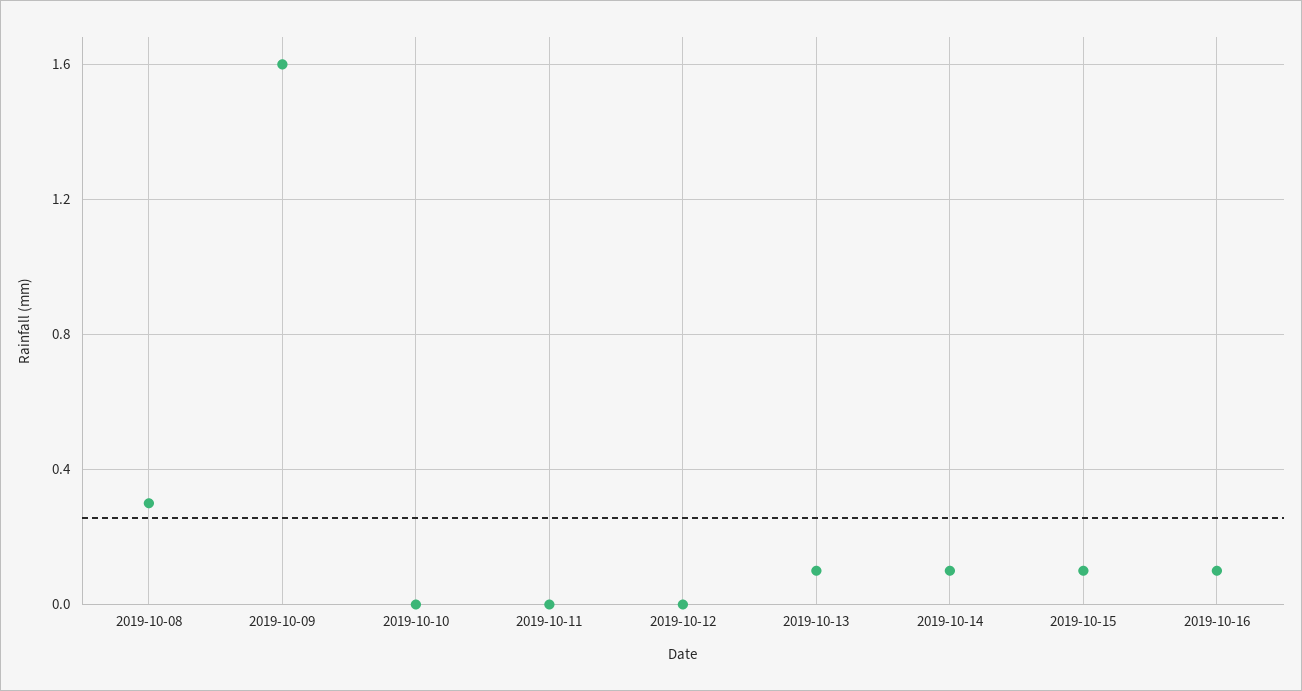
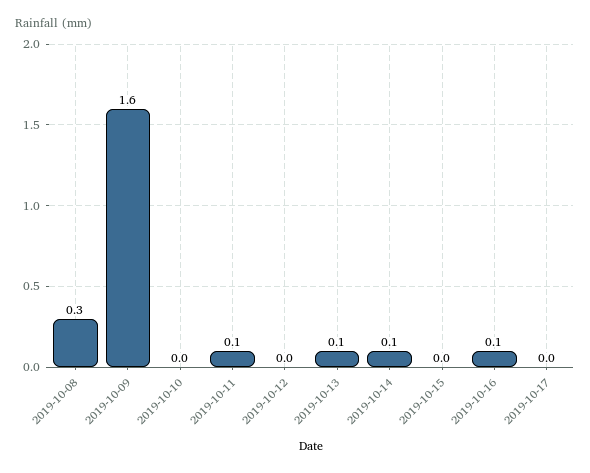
2019-10-11: 0 -> 0.1
2019-10-15: 0.1 -> 0
2019-10-17: none -> 0

